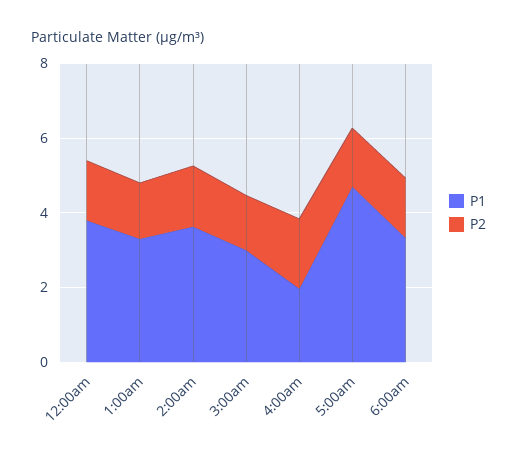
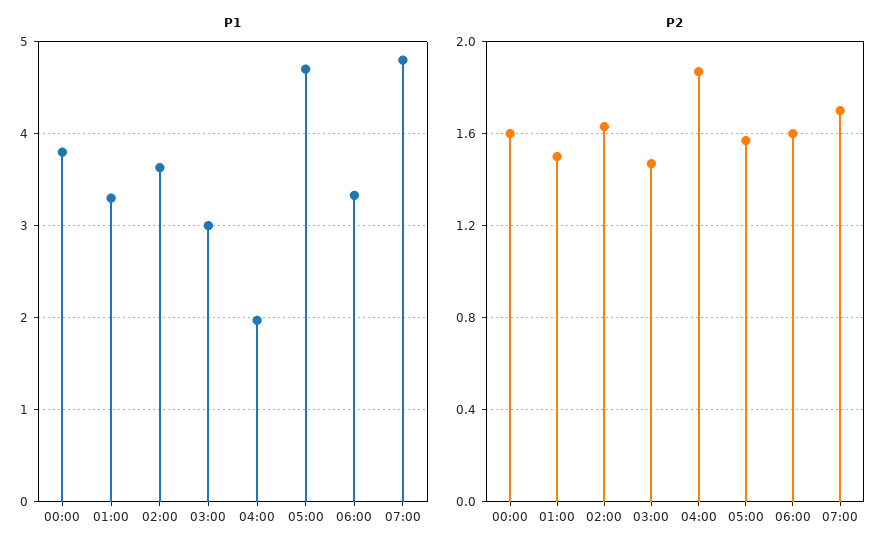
P1, 07:00: none -> 4.8
P2, 07:00: none -> 1.7

